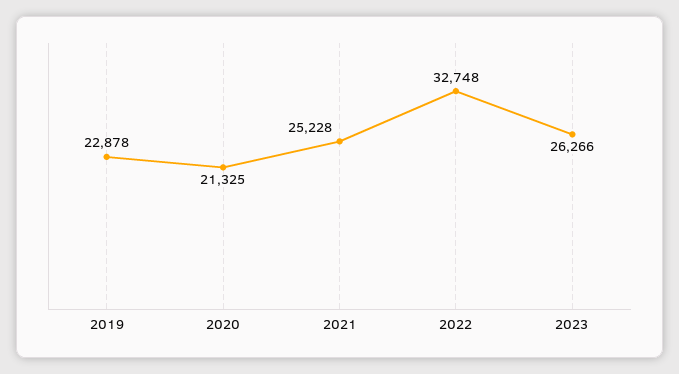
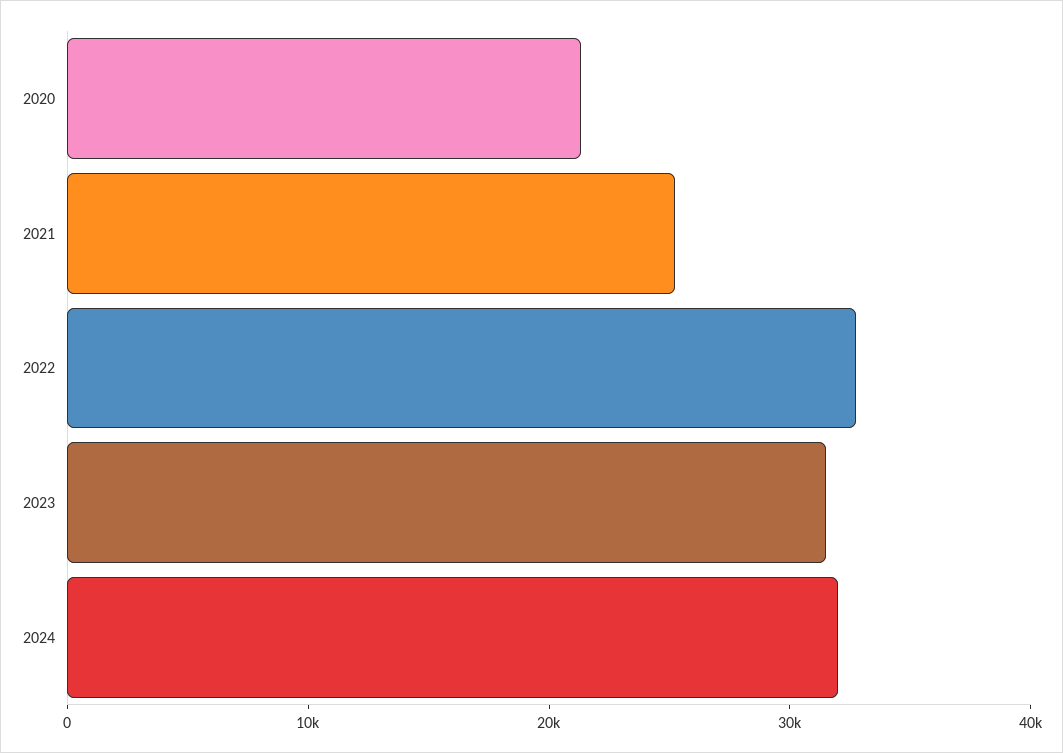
2019: 22878 -> none
2023: 26266 -> 32000
2024: none -> 32000

